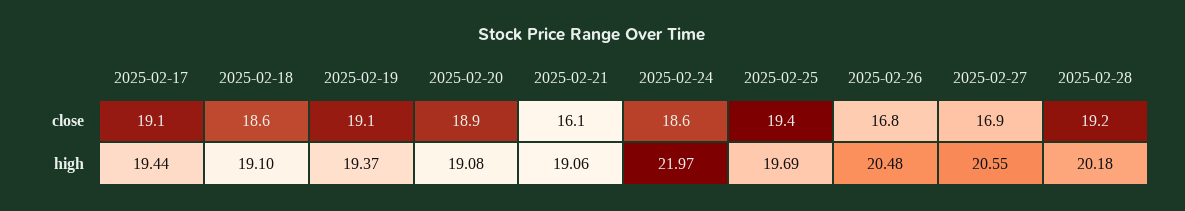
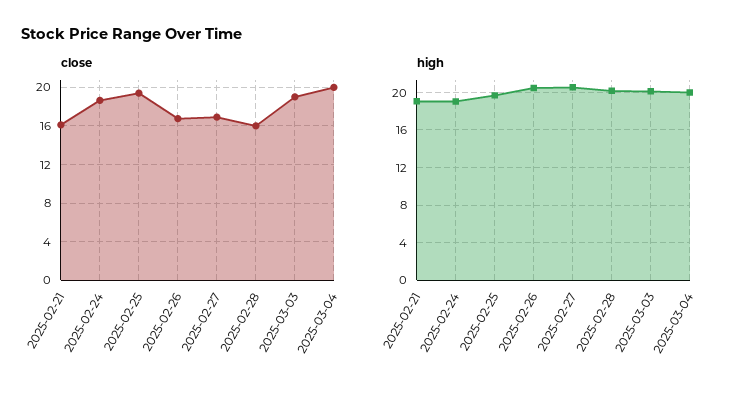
close, 2025-02-17: 19.1 -> none
close, 2025-02-18: 18.6 -> none
close, 2025-02-19: 19.1 -> none
close, 2025-02-20: 18.9 -> none
close, 2025-02-28: 19.2 -> 16
high, 2025-02-17: 19.44 -> none
high, 2025-02-18: 19.1 -> none
high, 2025-02-19: 19.37 -> none
high, 2025-02-20: 19.08 -> none
high, 2025-02-24: 21.97 -> 19
close, 2025-03-03: none -> 19
close, 2025-03-04: none -> 20
high, 2025-03-03: none -> 20
high, 2025-03-04: none -> 20

